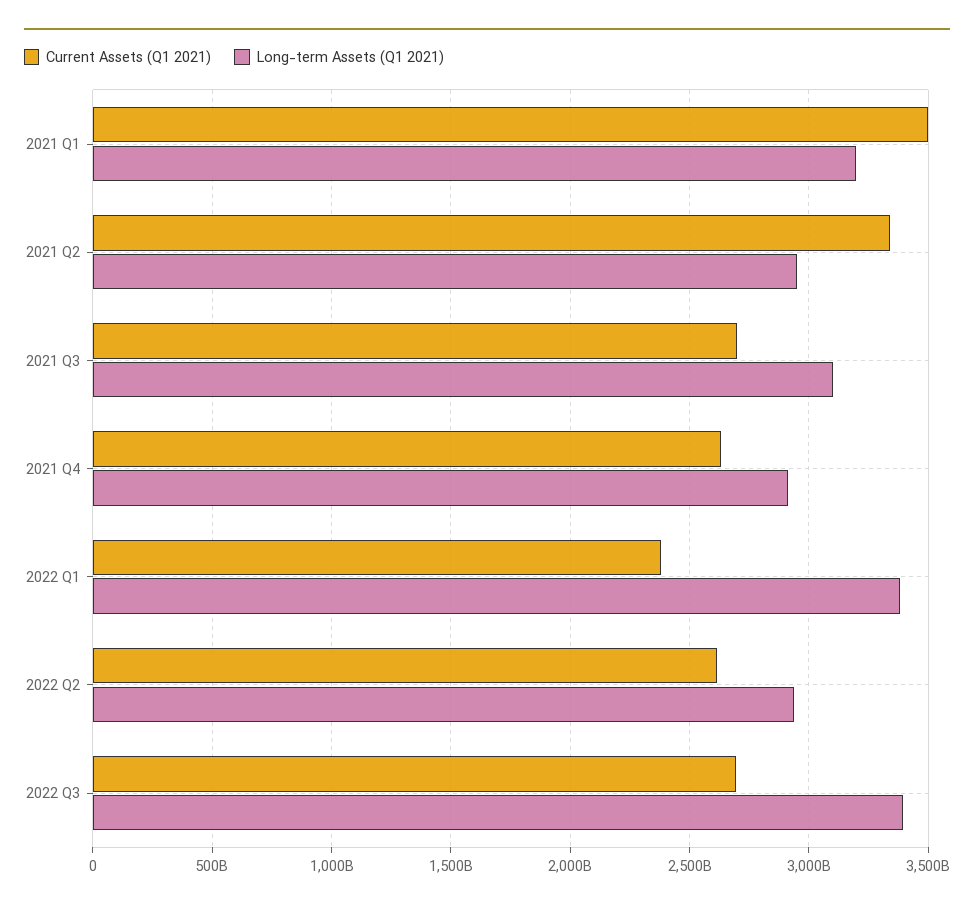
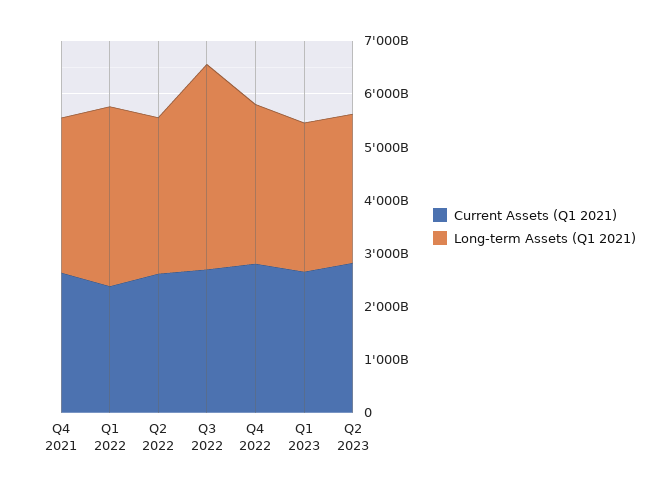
Current Assets (Q1 2021), 2021 Q1: 3500000000000 -> none
Long-term Assets (Q1 2021), 2021 Q1: 3200000000000 -> none
Current Assets (Q1 2021), 2021 Q2: 3350000000000 -> none
Long-term Assets (Q1 2021), 2021 Q2: 2950000000000 -> none
Current Assets (Q1 2021), 2021 Q3: 2700000000000 -> none
Long-term Assets (Q1 2021), 2021 Q3: 3100000000000 -> none
Long-term Assets (Q1 2021), 2022 Q3: 3400000000000 -> 3800000000000
Current Assets (Q1 2021), Q4 2022: none -> 2800000000000
Long-term Assets (Q1 2021), Q4 2022: none -> 3000000000000
Current Assets (Q1 2021), Q1 2023: none -> 2600000000000
Long-term Assets (Q1 2021), Q1 2023: none -> 2800000000000
Current Assets (Q1 2021), Q2 2023: none -> 2800000000000
Long-term Assets (Q1 2021), Q2 2023: none -> 2800000000000

